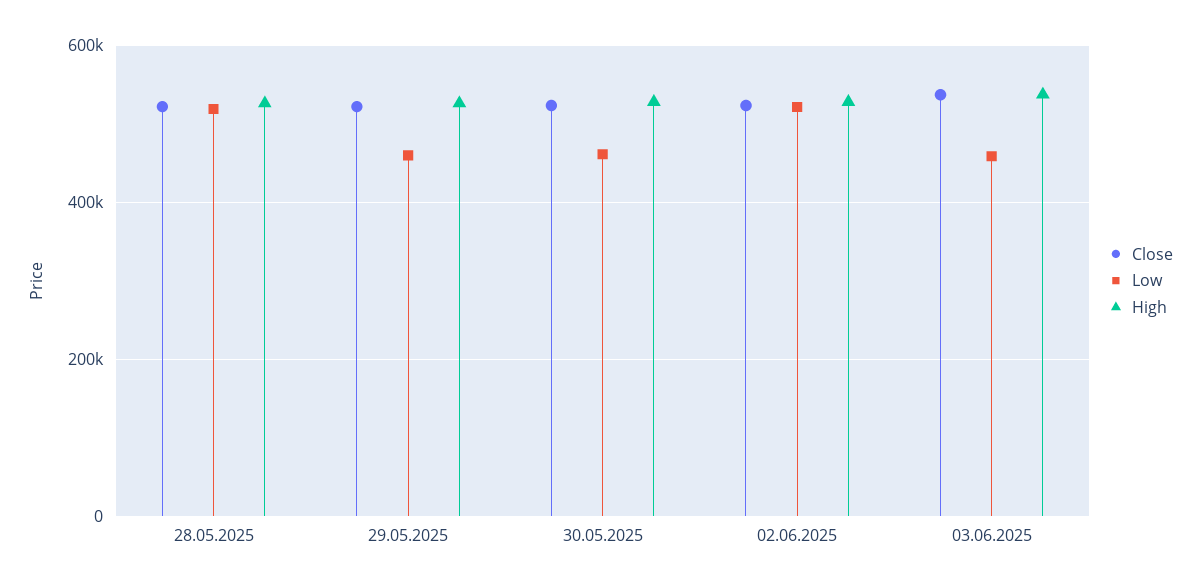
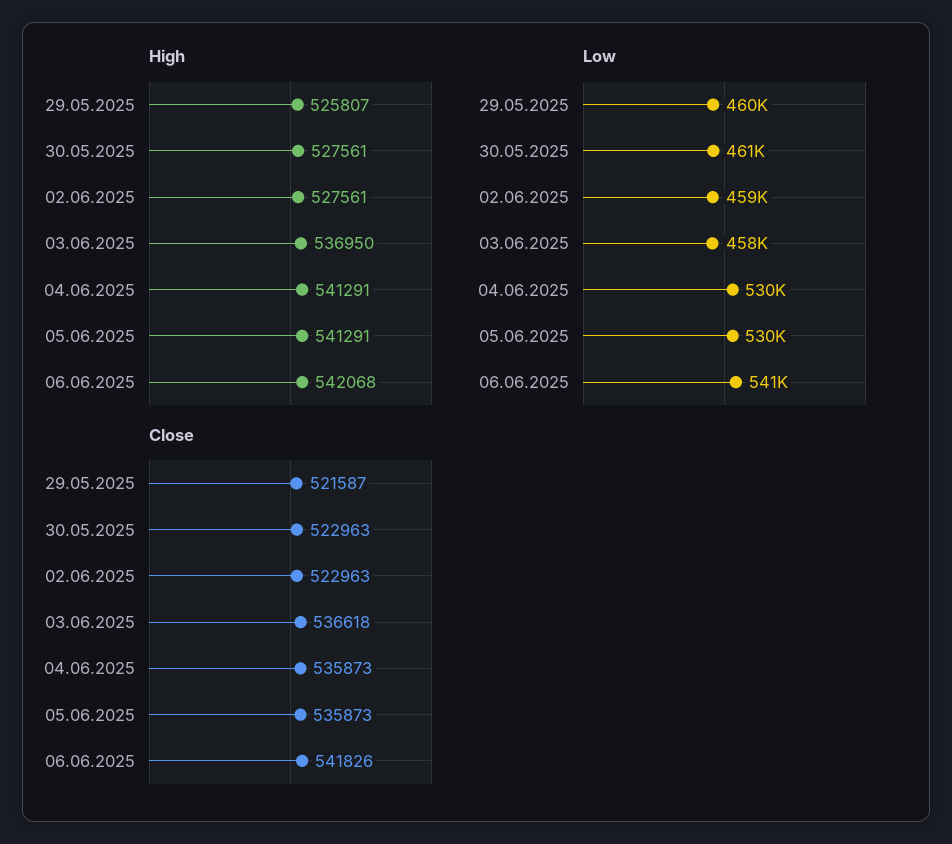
Close, 28.05.2025: 520000 -> none
Low, 28.05.2025: 520000 -> none
High, 28.05.2025: 520000 -> none
Low, 02.06.2025: 520000 -> 459000
High, 04.06.2025: none -> 541291
High, 05.06.2025: none -> 541291
High, 06.06.2025: none -> 542068
Low, 04.06.2025: none -> 530000
Low, 05.06.2025: none -> 530000
Low, 06.06.2025: none -> 541000
Close, 04.06.2025: none -> 535873
Close, 05.06.2025: none -> 535873
Close, 06.06.2025: none -> 541826

